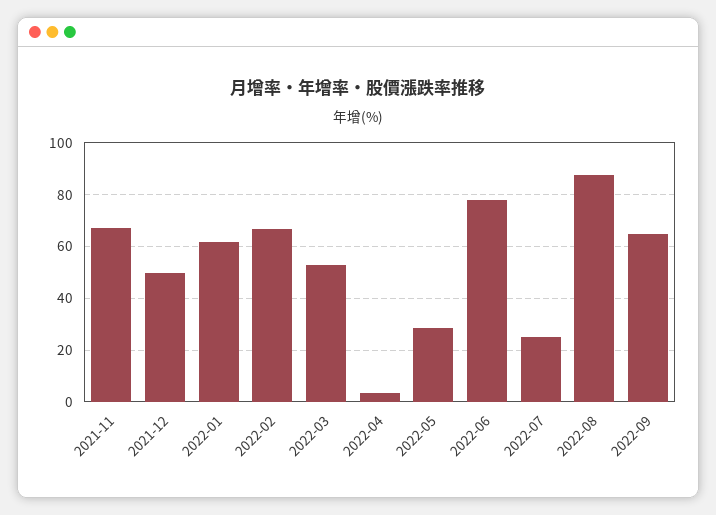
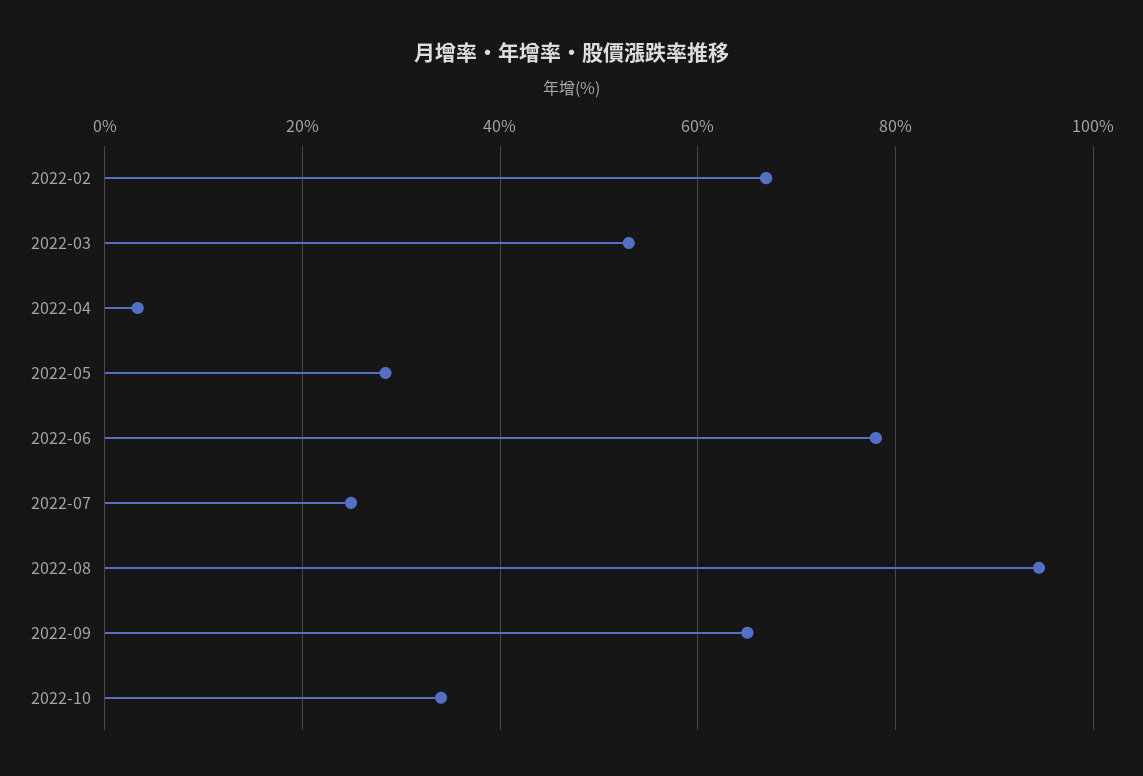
2021-11: 67.5 -> none
2021-12: 50 -> none
2022-01: 62.5 -> none
2022-08: 87.5 -> 94
2022-10: none -> 34

